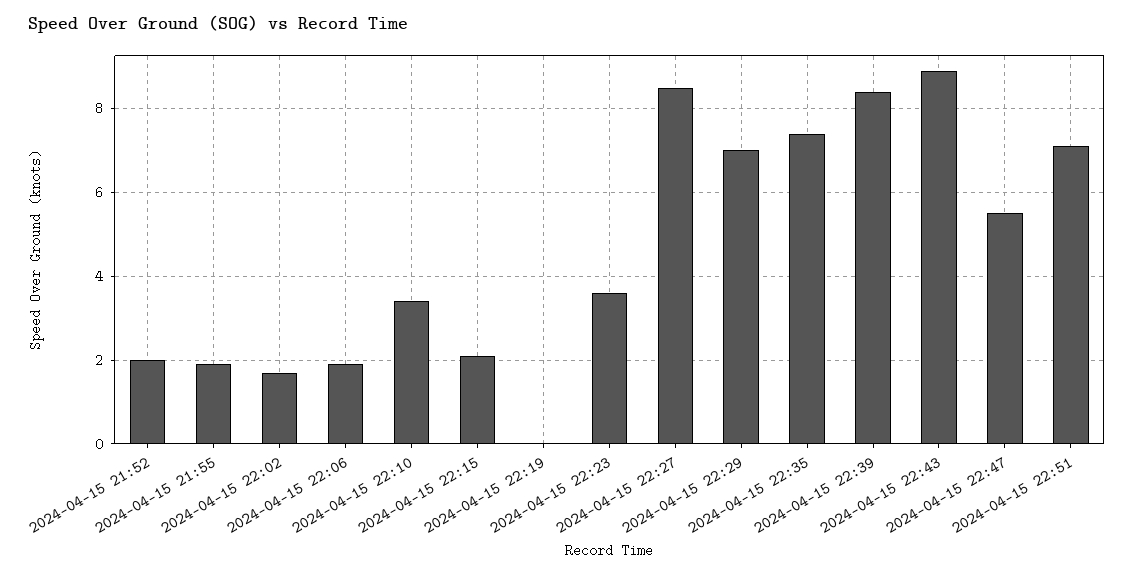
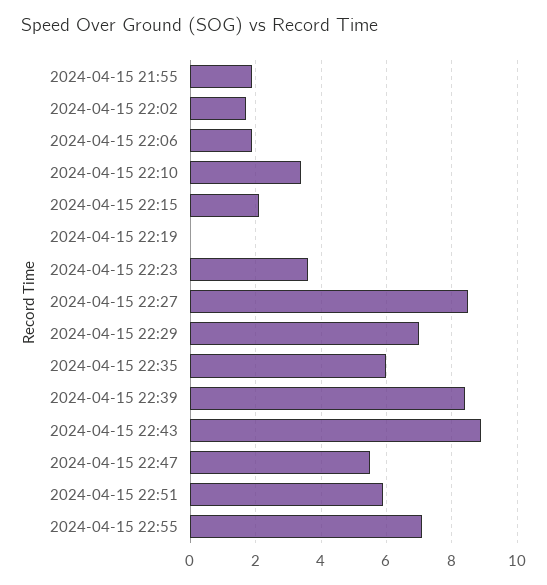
2024-04-15 21:52: 2 -> none
2024-04-15 22:35: 7.5 -> 6
2024-04-15 22:51: 7 -> 6
2024-04-15 22:55: none -> 7

